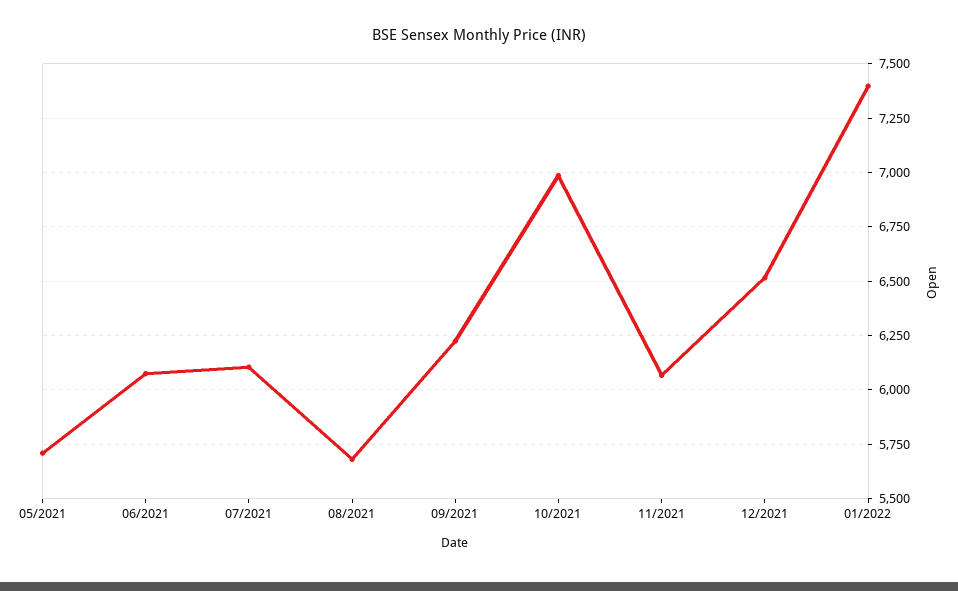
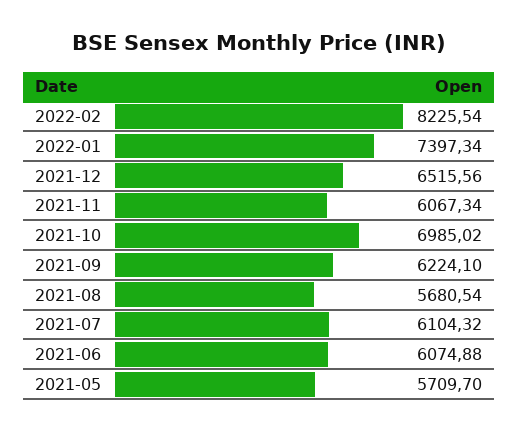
2022-02: none -> 8225.54

